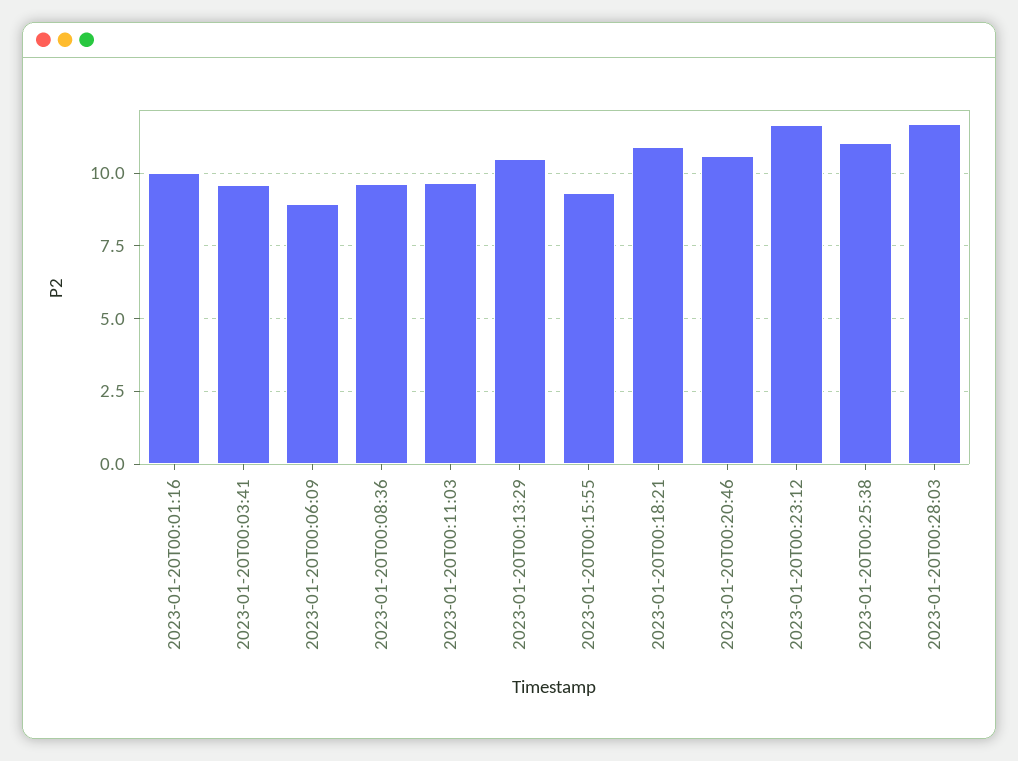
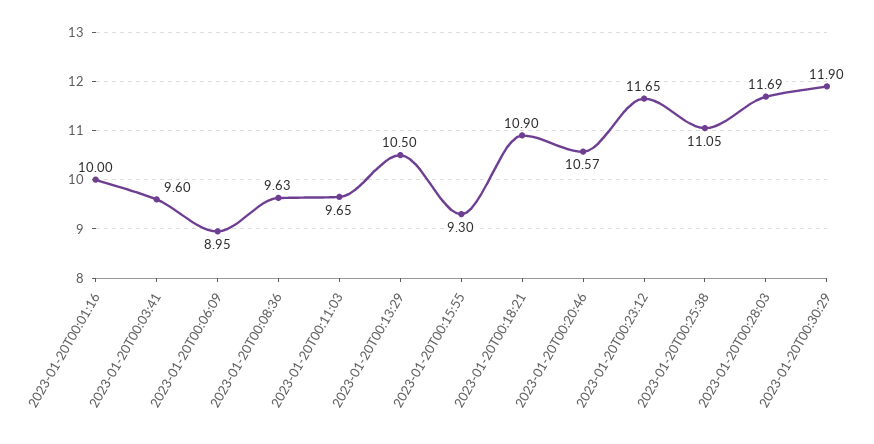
2023-01-20T00:30:29: none -> 11.9

